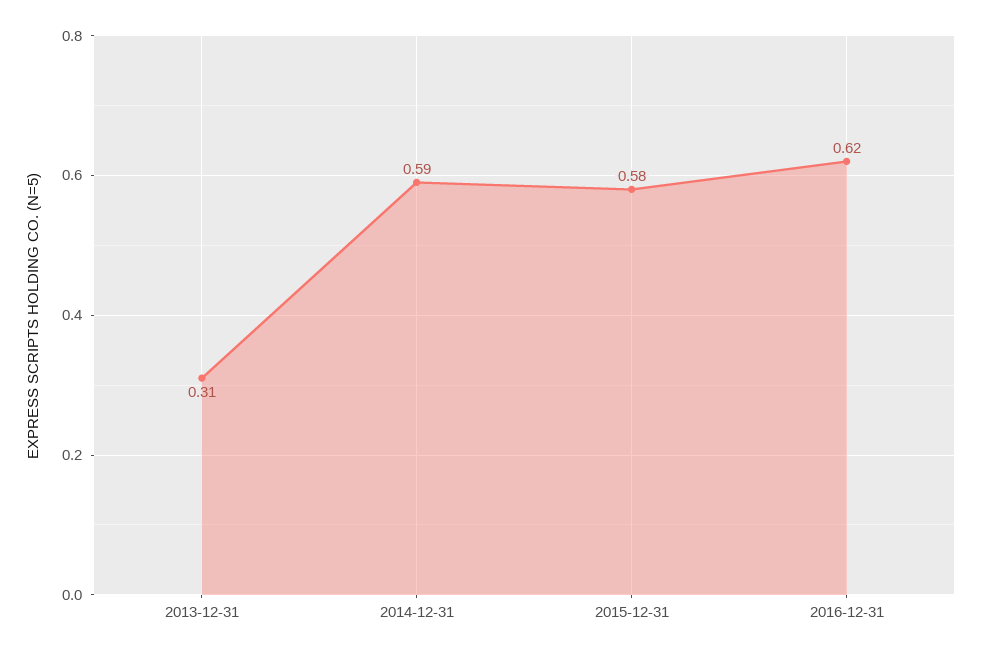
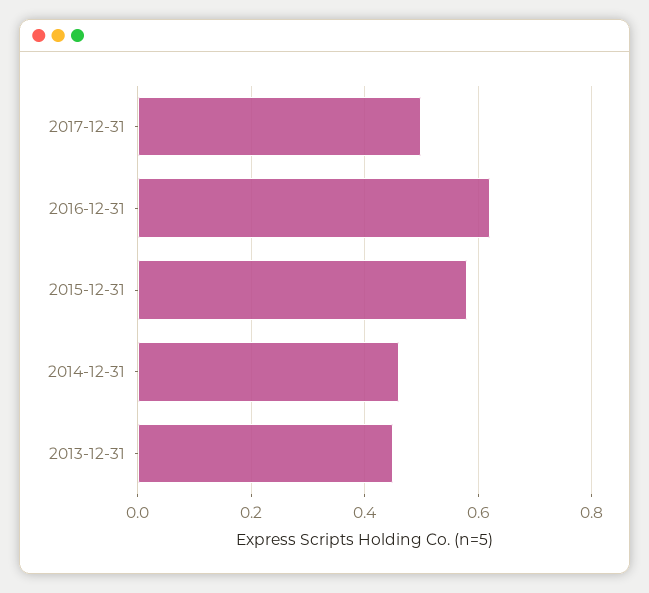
2013-12-31: 0.31 -> 0.45
2014-12-31: 0.59 -> 0.45
2017-12-31: none -> 0.5

